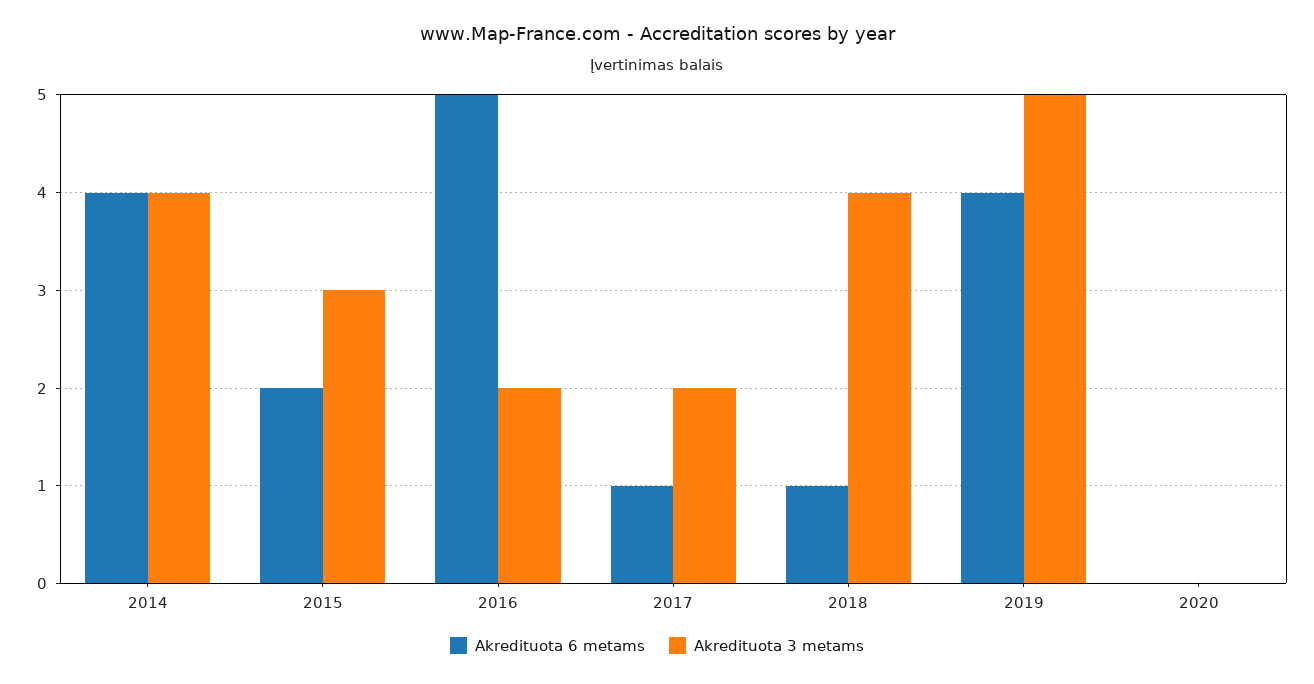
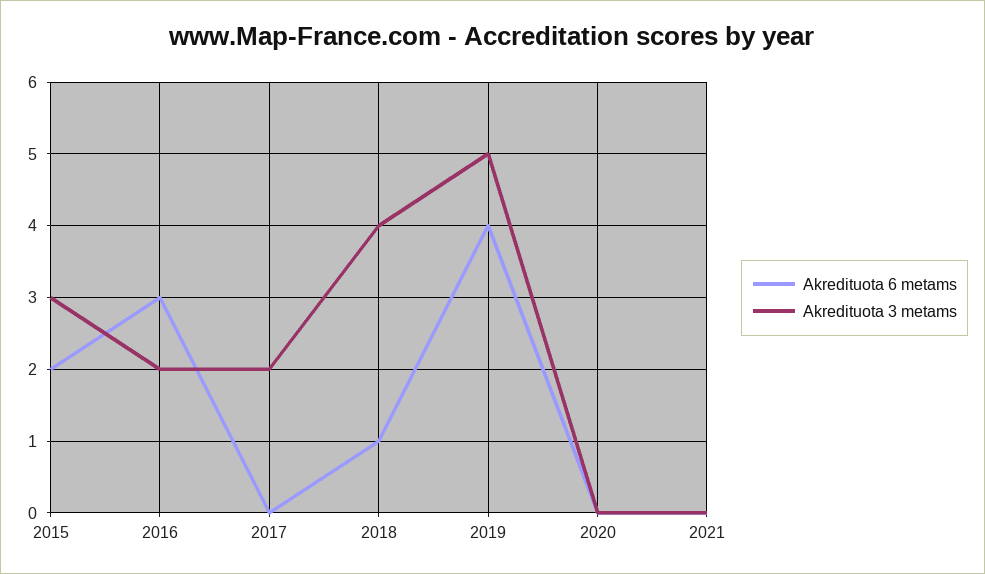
Akredituota 6 metams, 2014: 4 -> none
Akredituota 3 metams, 2014: 4 -> none
Akredituota 6 metams, 2016: 5 -> 3
Akredituota 6 metams, 2017: 1 -> 0
Akredituota 6 metams, 2021: none -> 0
Akredituota 3 metams, 2021: none -> 0

